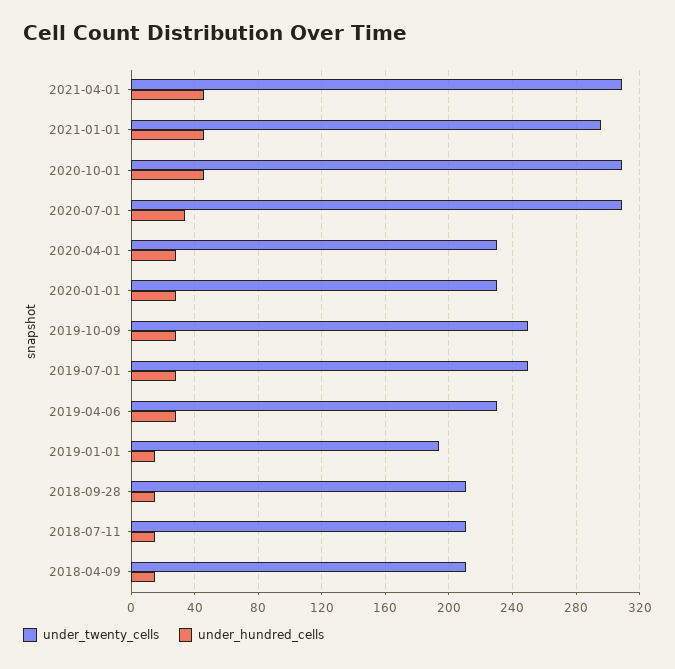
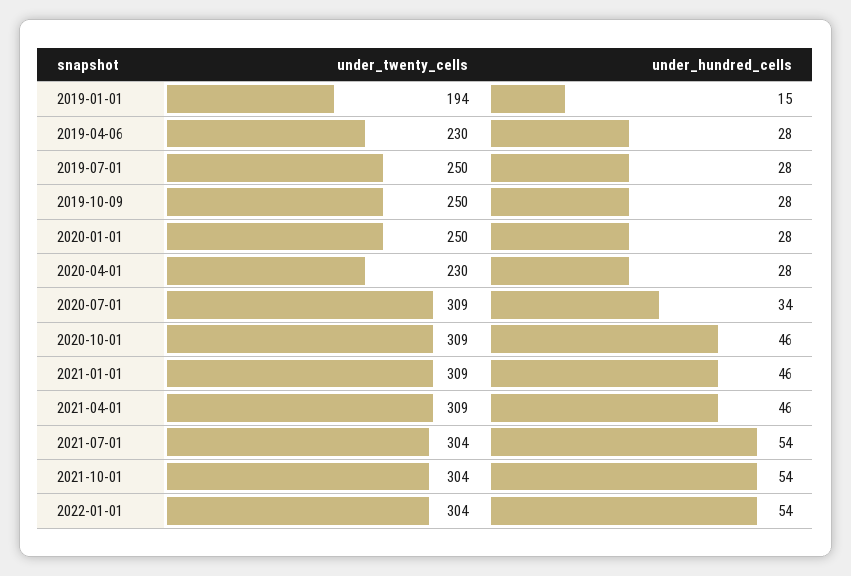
under_twenty_cells, 2021-01-01: 295 -> 309
under_twenty_cells, 2020-01-01: 230 -> 250
under_twenty_cells, 2018-09-28: 210 -> none
under_hundred_cells, 2018-09-28: 15 -> none
under_twenty_cells, 2018-07-11: 210 -> none
under_hundred_cells, 2018-07-11: 15 -> none
under_twenty_cells, 2018-04-09: 210 -> none
under_hundred_cells, 2018-04-09: 15 -> none
under_twenty_cells, 2021-07-01: none -> 304
under_hundred_cells, 2021-07-01: none -> 54
under_twenty_cells, 2021-10-01: none -> 304
under_hundred_cells, 2021-10-01: none -> 54
under_twenty_cells, 2022-01-01: none -> 304
under_hundred_cells, 2022-01-01: none -> 54

